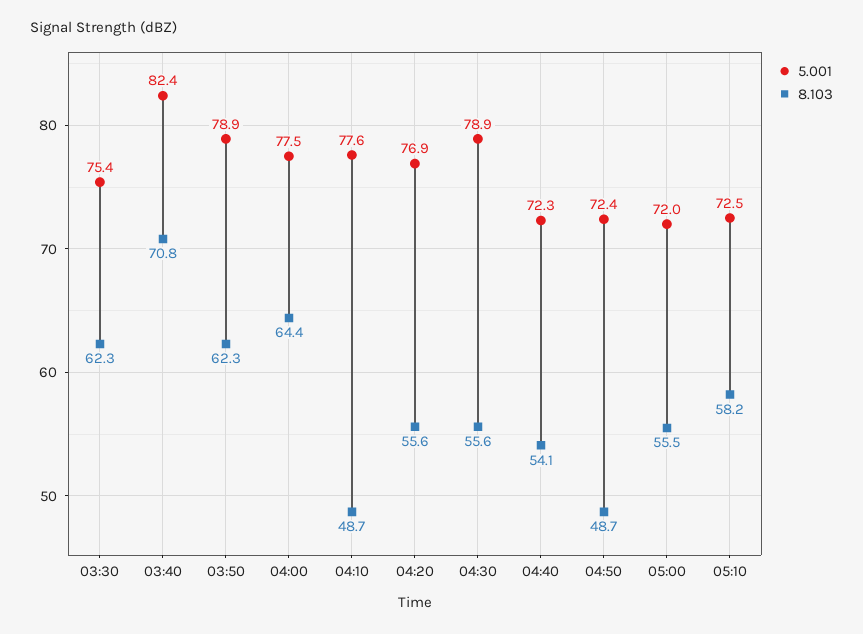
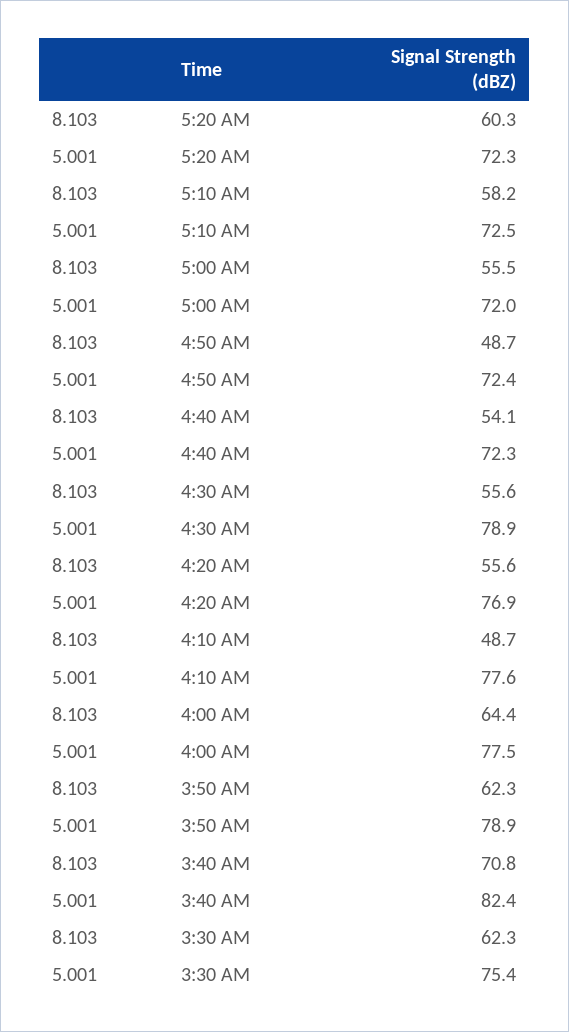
8.103, 5:20 AM: none -> 60.3
5.001, 5:20 AM: none -> 72.3

